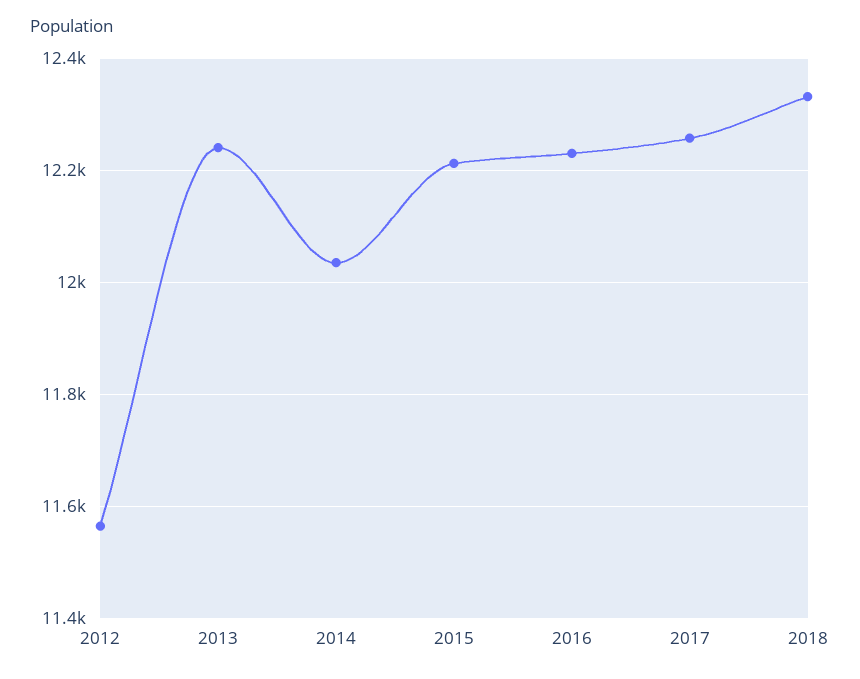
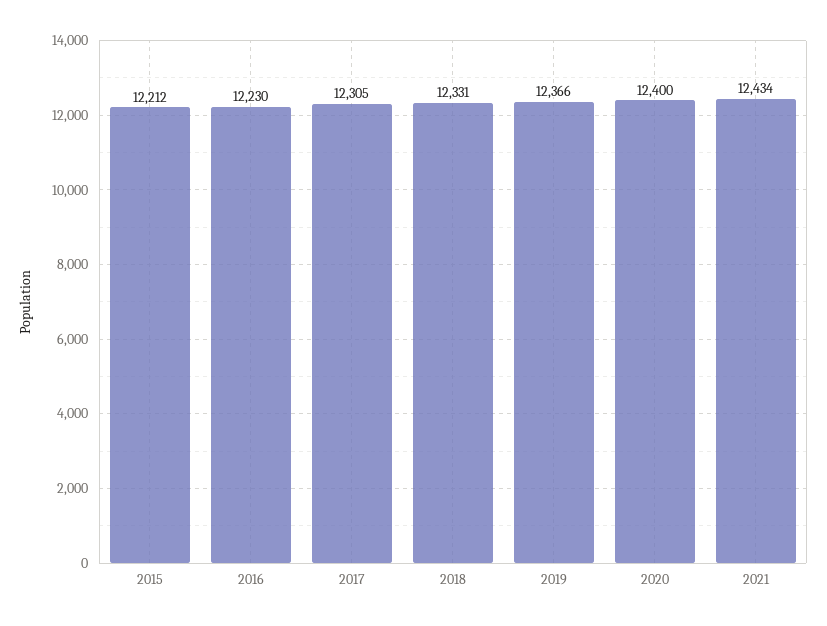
2012: 11560 -> none
2013: 12240 -> none
2014: 12040 -> none
2017: 12260 -> 12305
2019: none -> 12366
2020: none -> 12400
2021: none -> 12434

